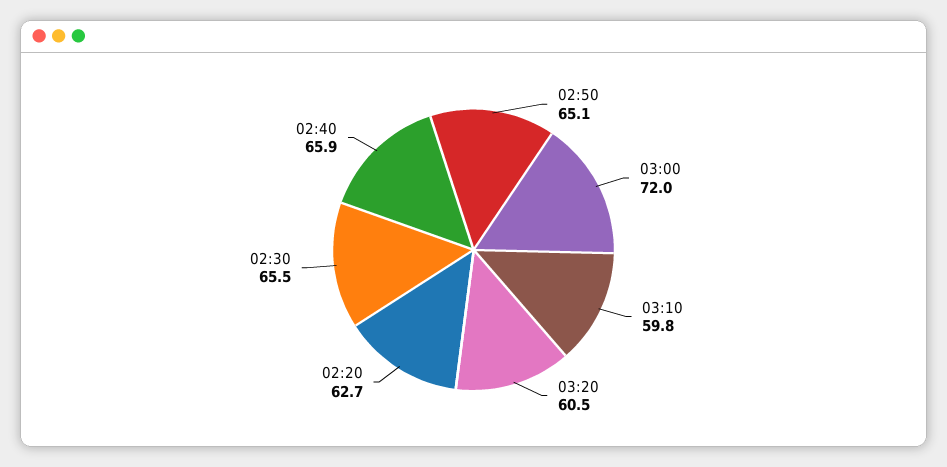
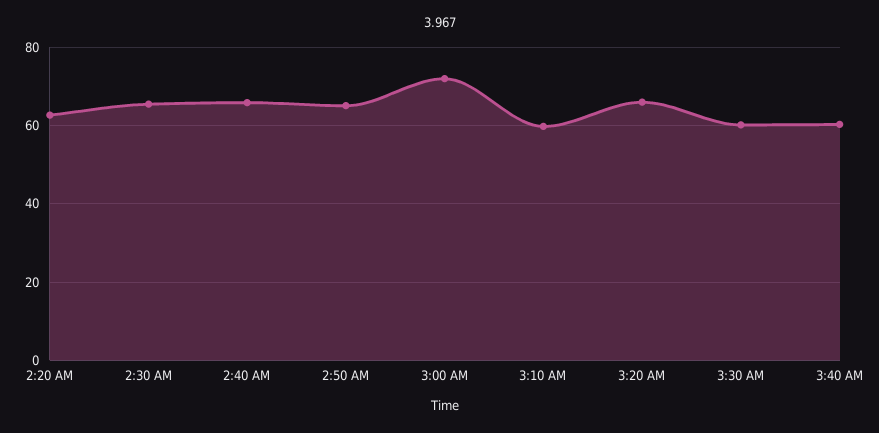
03:20: 60.5 -> 66
3:30 AM: none -> 60
3:40 AM: none -> 60

